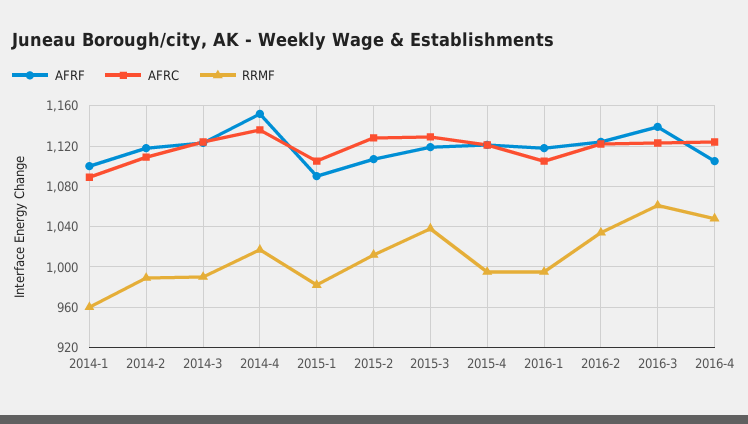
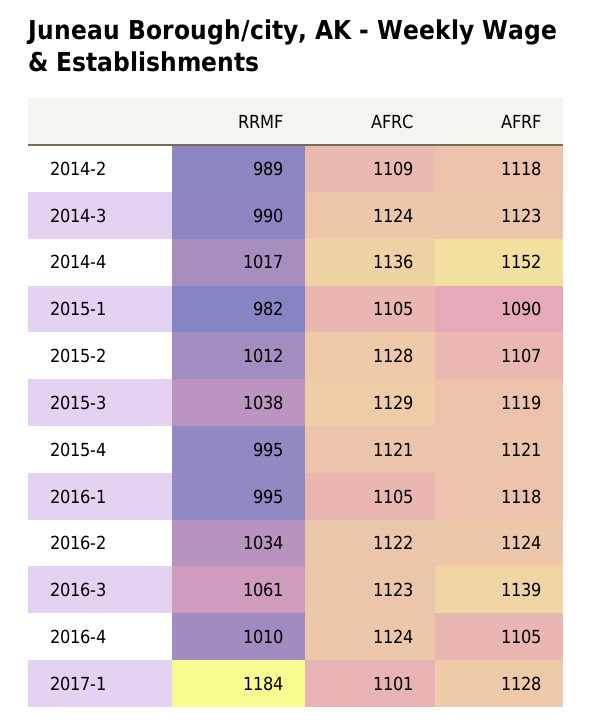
AFRF, 2014-1: 1100 -> none
AFRC, 2014-1: 1090 -> none
RRMF, 2014-1: 960 -> none
RRMF, 2016-4: 1050 -> 1010
RRMF, 2017-1: none -> 1184
AFRC, 2017-1: none -> 1101
AFRF, 2017-1: none -> 1128

